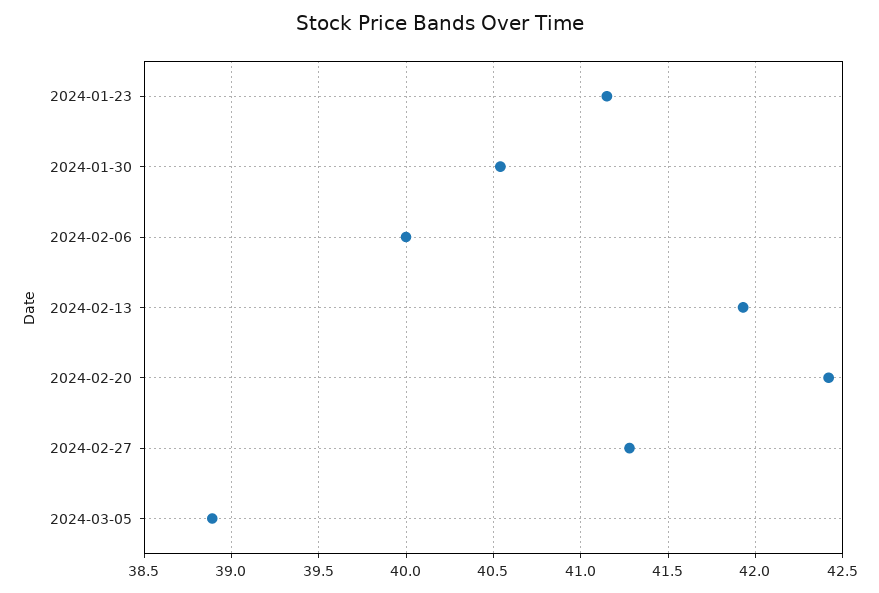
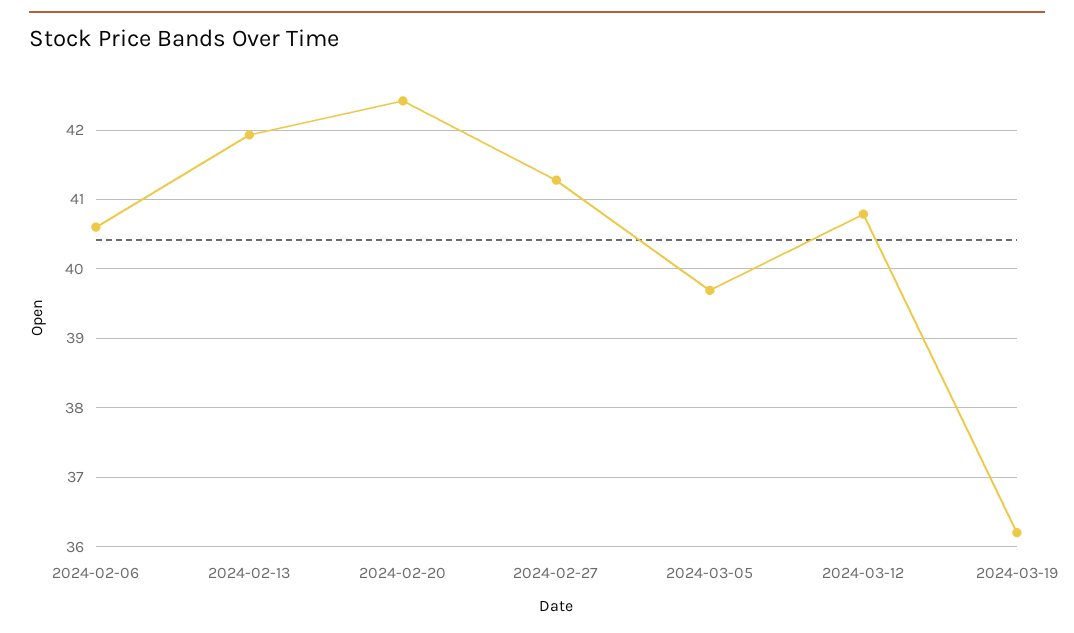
2024-01-23: 41.15 -> none
2024-01-30: 40.55 -> none
2024-02-06: 40 -> 40.6
2024-03-05: 38.9 -> 39.7
2024-03-12: none -> 40.8
2024-03-19: none -> 36.2

